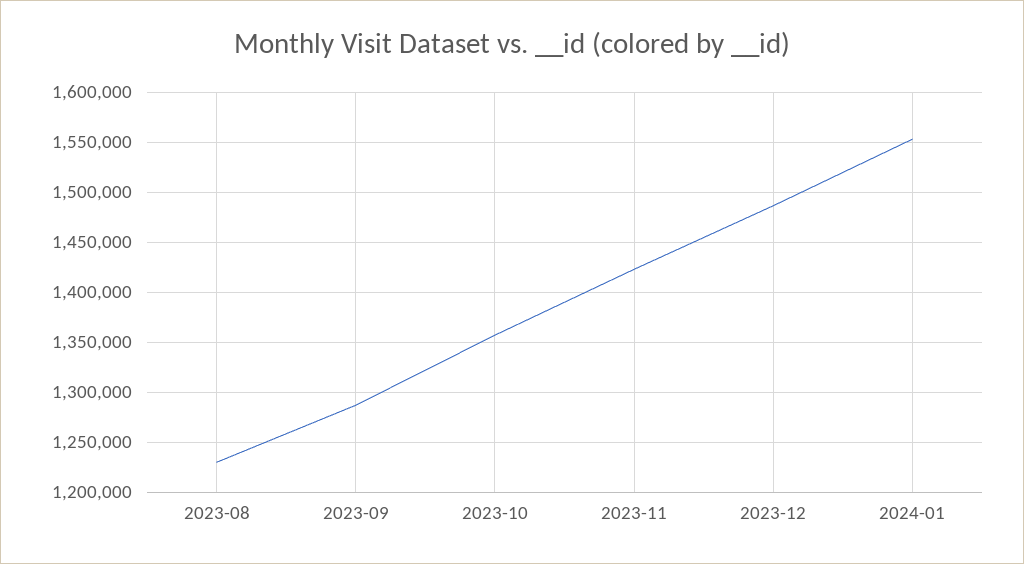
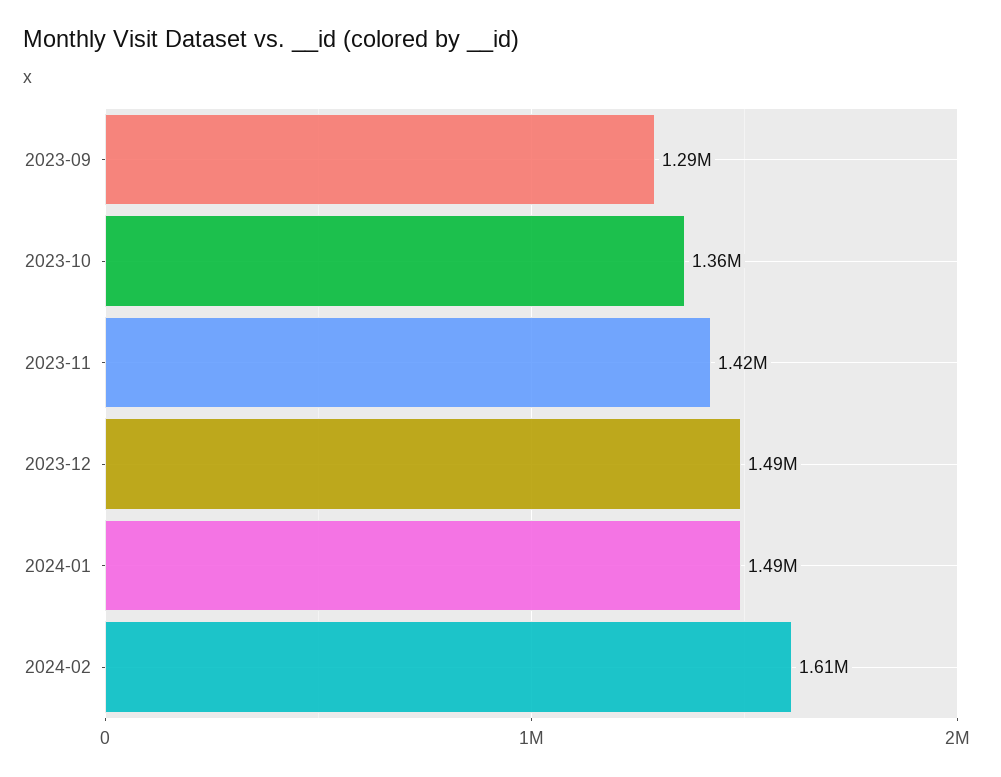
2023-08: 1230000 -> none
2024-01: 1550000 -> 1490000
2024-02: none -> 1610000

